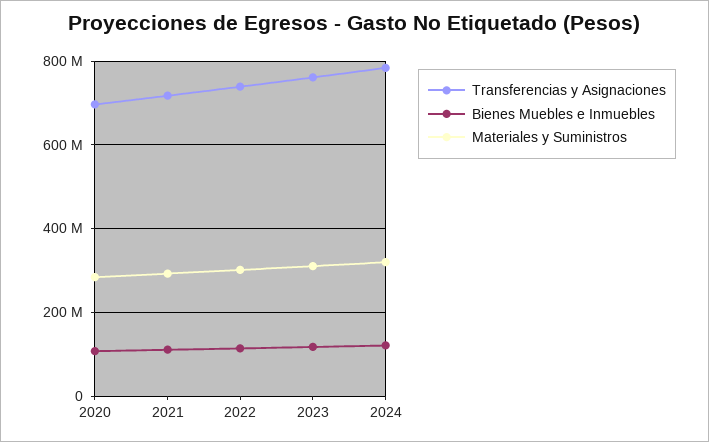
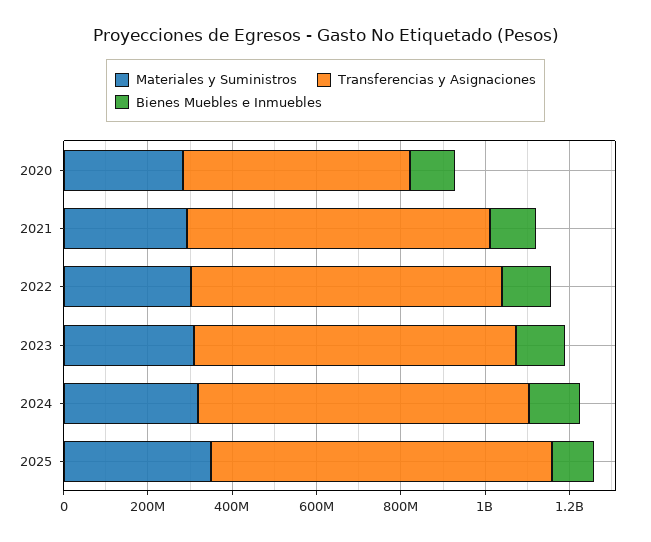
Transferencias y Asignaciones, 2020: 700000000 -> 550000000
Materiales y Suministros, 2025: none -> 350000000
Transferencias y Asignaciones, 2025: none -> 800000000
Bienes Muebles e Inmuebles, 2025: none -> 100000000

